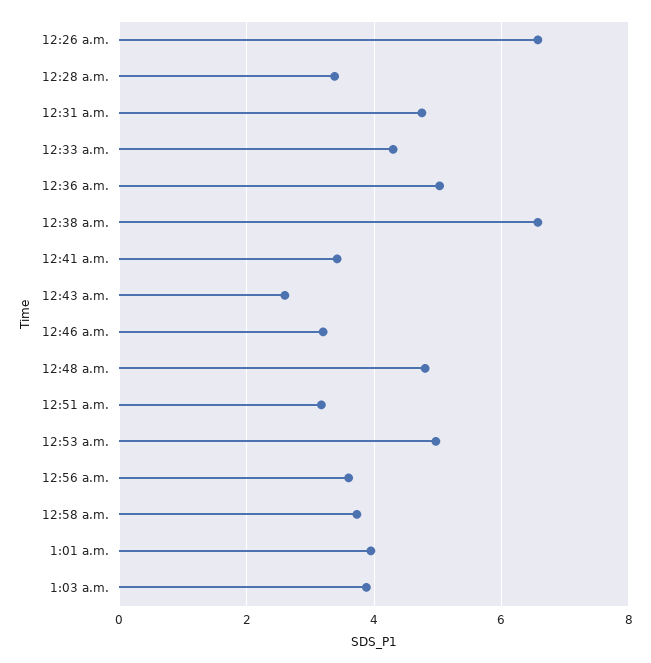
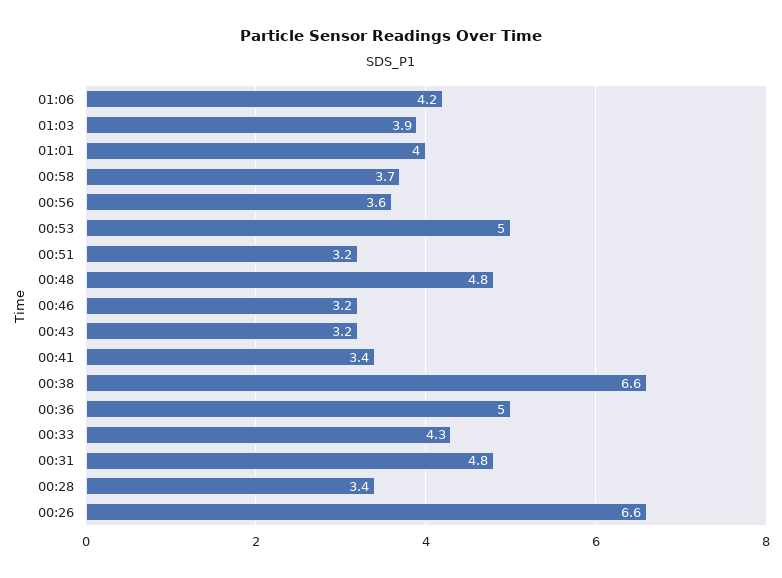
12:43 a.m.: 2.6 -> 3.2
01:06: none -> 4.2

